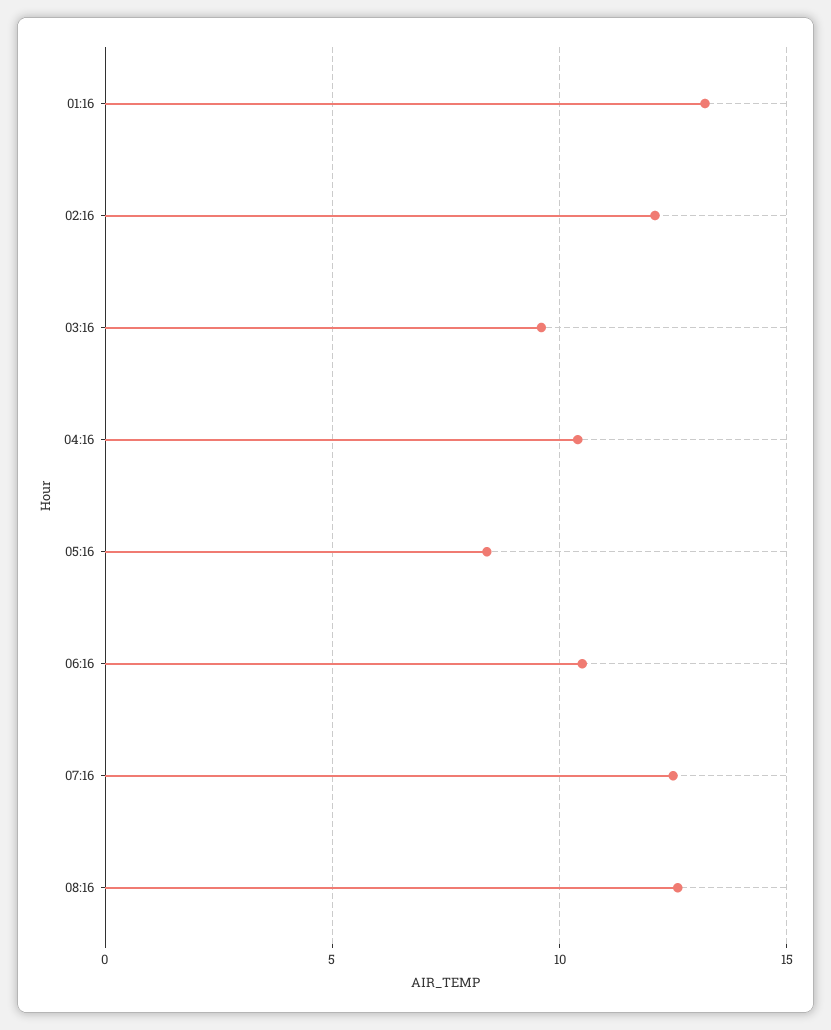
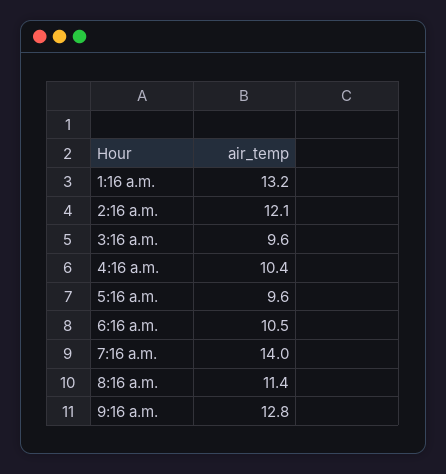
05:16: 8.5 -> 9.6
07:16: 12.5 -> 14
08:16: 12.5 -> 11.4
9:16 a.m.: none -> 12.8

